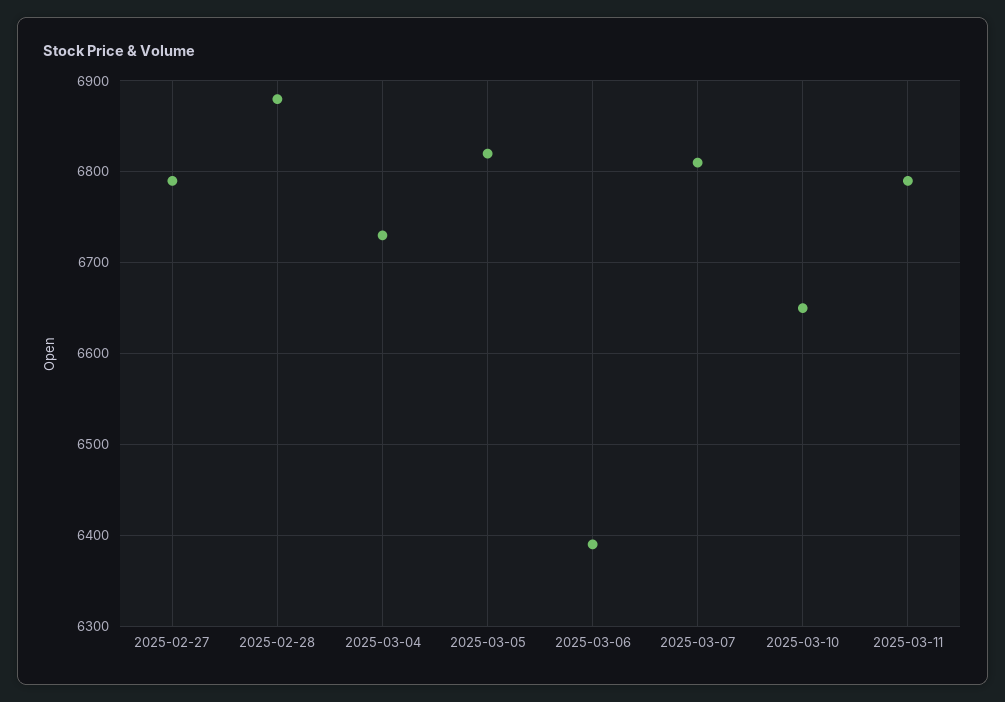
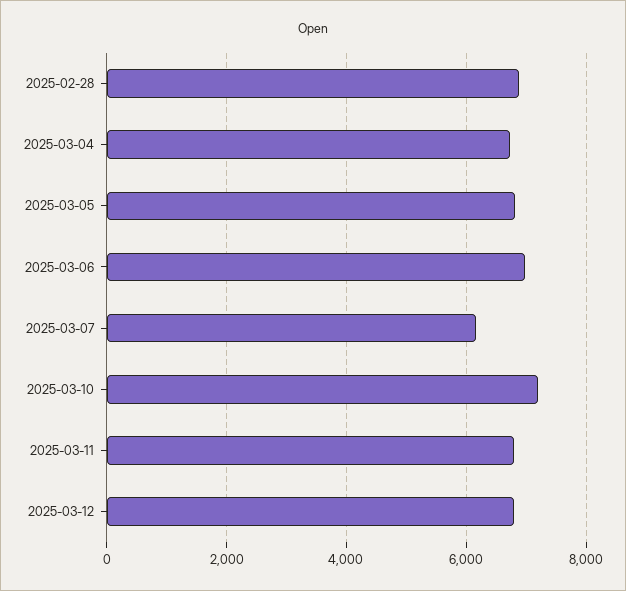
2025-02-27: 6790 -> none
2025-03-06: 6390 -> 7000
2025-03-07: 6810 -> 6200
2025-03-10: 6650 -> 7200
2025-03-12: none -> 6800

